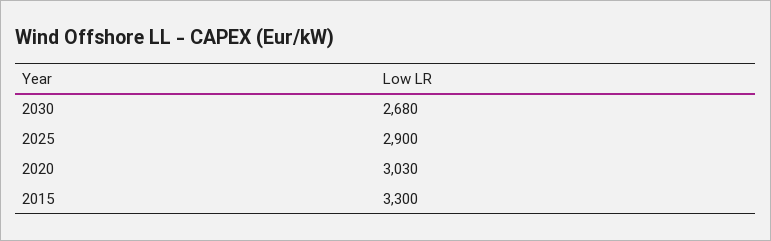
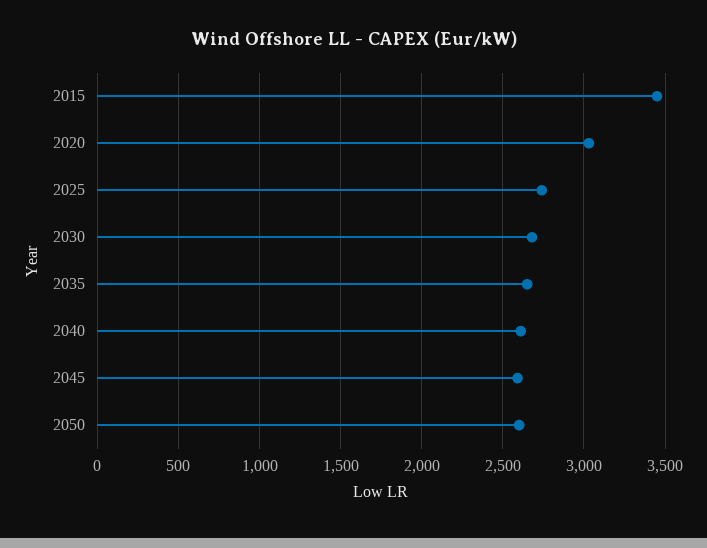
2025: 2900 -> 2750
2015: 3300 -> 3450
2035: none -> 2650
2040: none -> 2600
2045: none -> 2600
2050: none -> 2600

